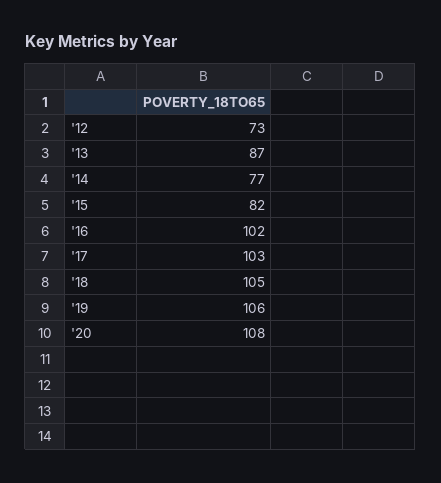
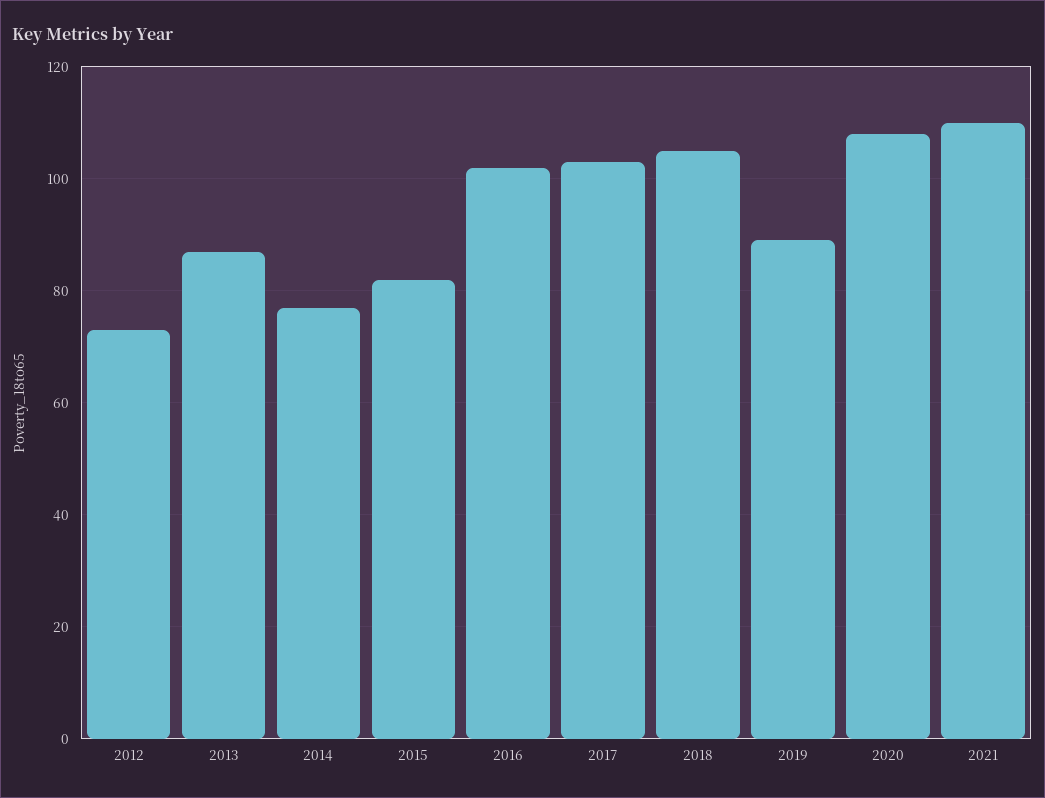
'19: 106 -> 90
2021: none -> 110

